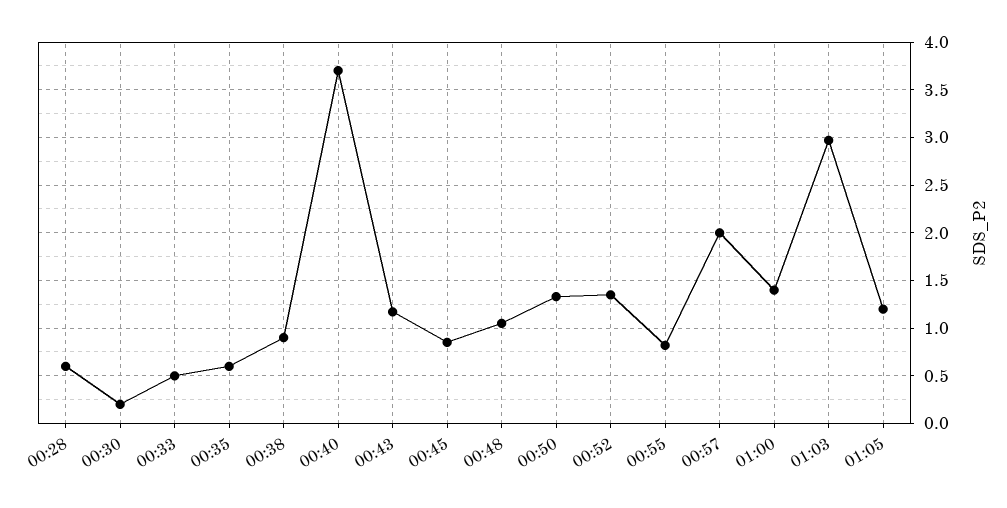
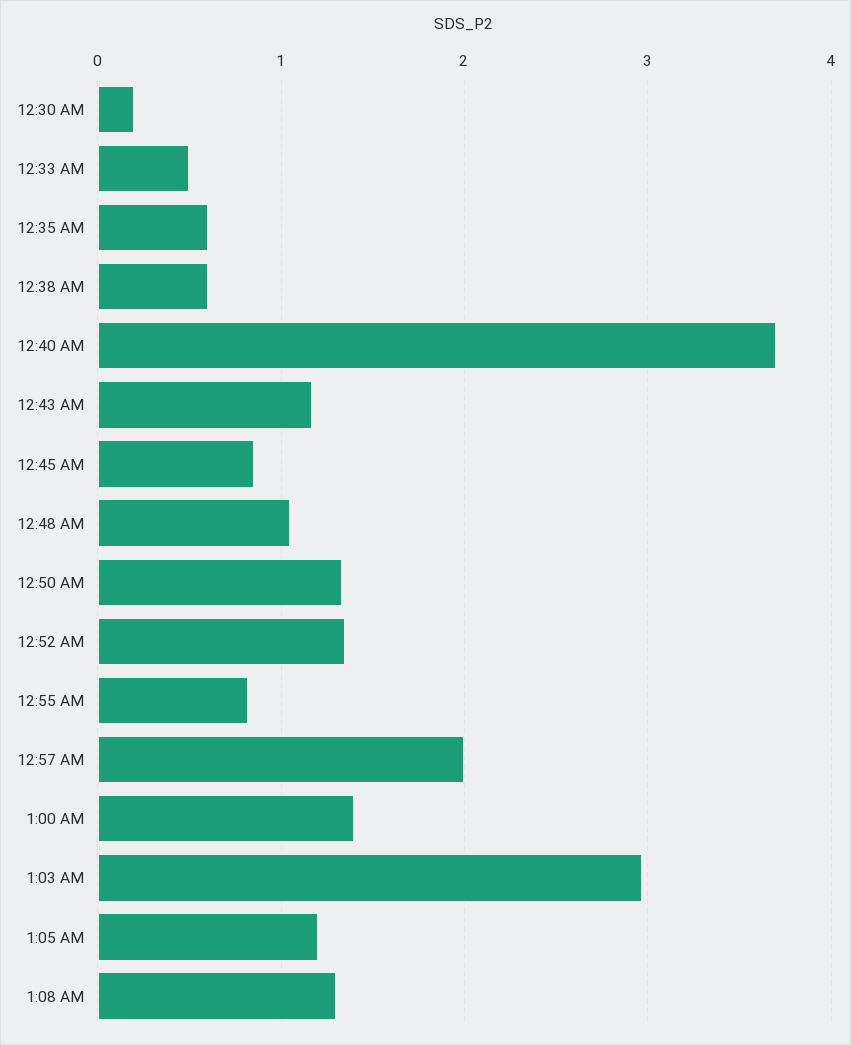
00:28: 0.6 -> none
00:38: 0.9 -> 0.6
1:08 AM: none -> 1.3

